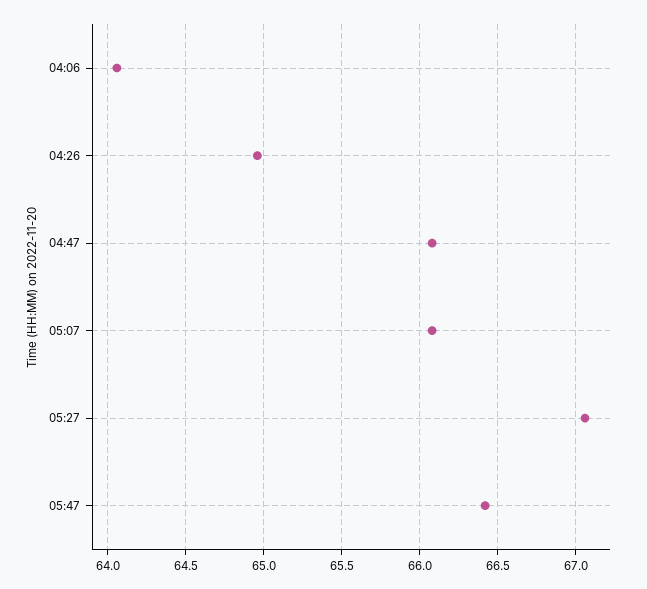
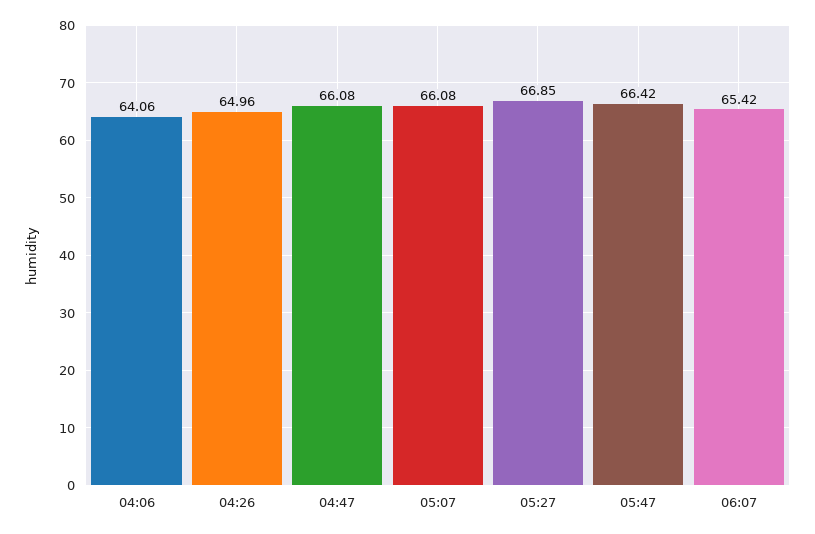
05:27: 67.05 -> 66.85
06:07: none -> 65.42

